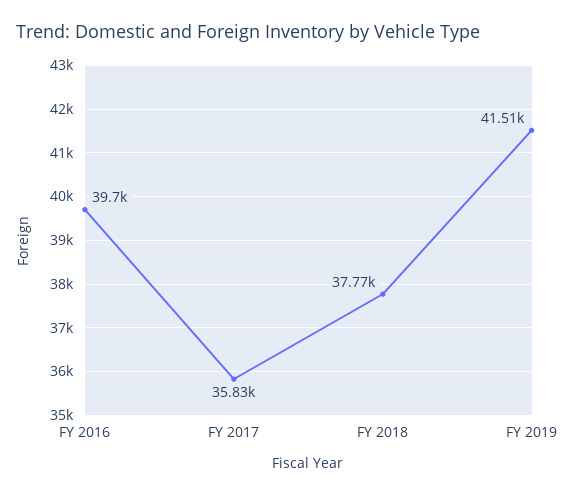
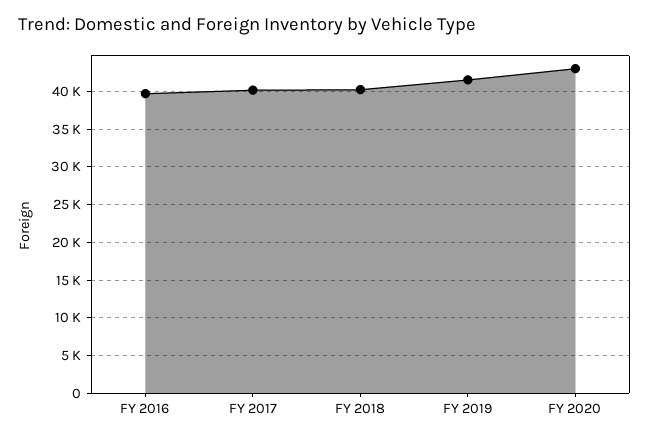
FY 2017: 35830 -> 40000
FY 2018: 37770 -> 40000
FY 2020: none -> 43000

